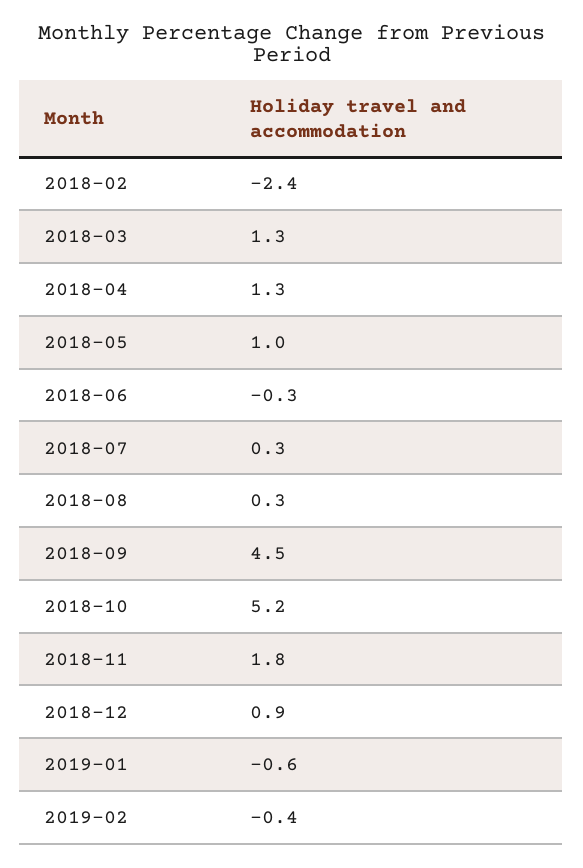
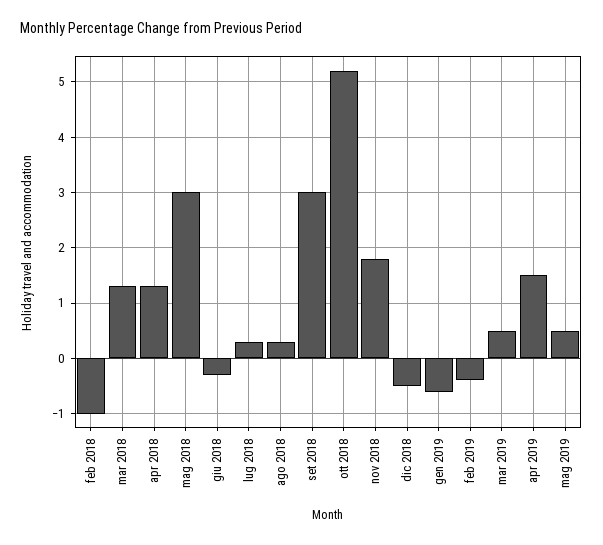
2018-02: -2.4 -> -1
2018-05: 1 -> 3
2018-09: 4.5 -> 3
2018-12: 0.9 -> -0.5
mar 2019: none -> 0.5
apr 2019: none -> 1.5
mag 2019: none -> 0.5

